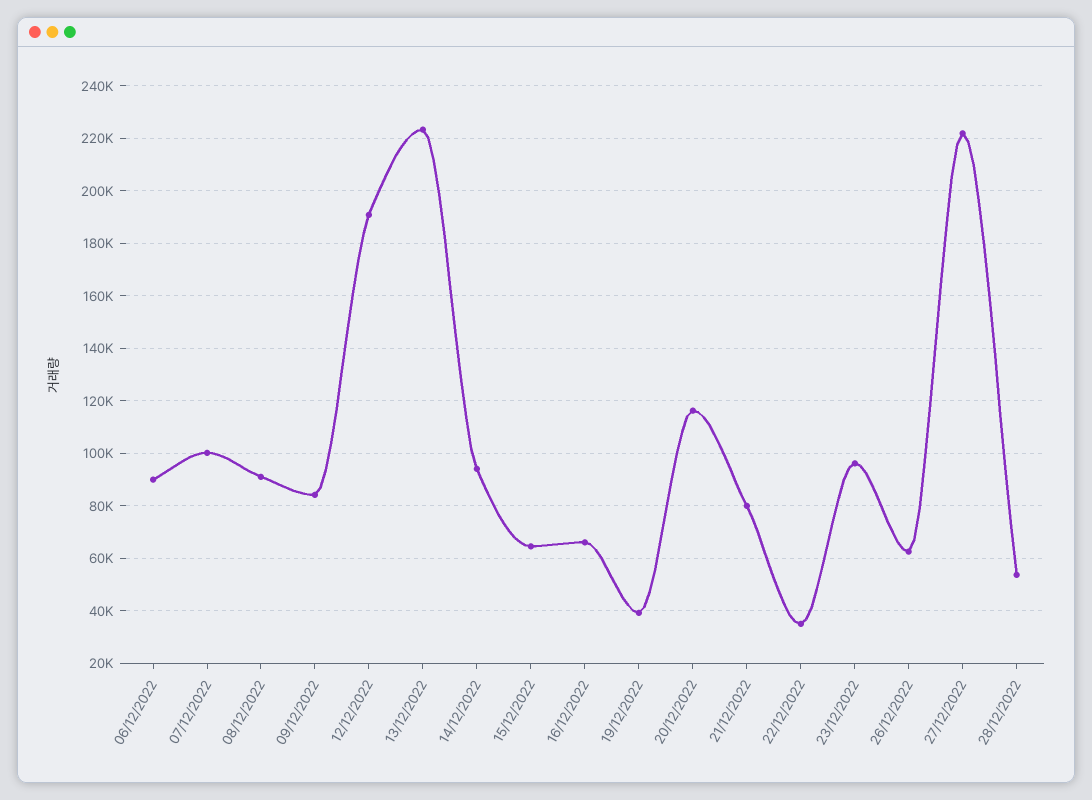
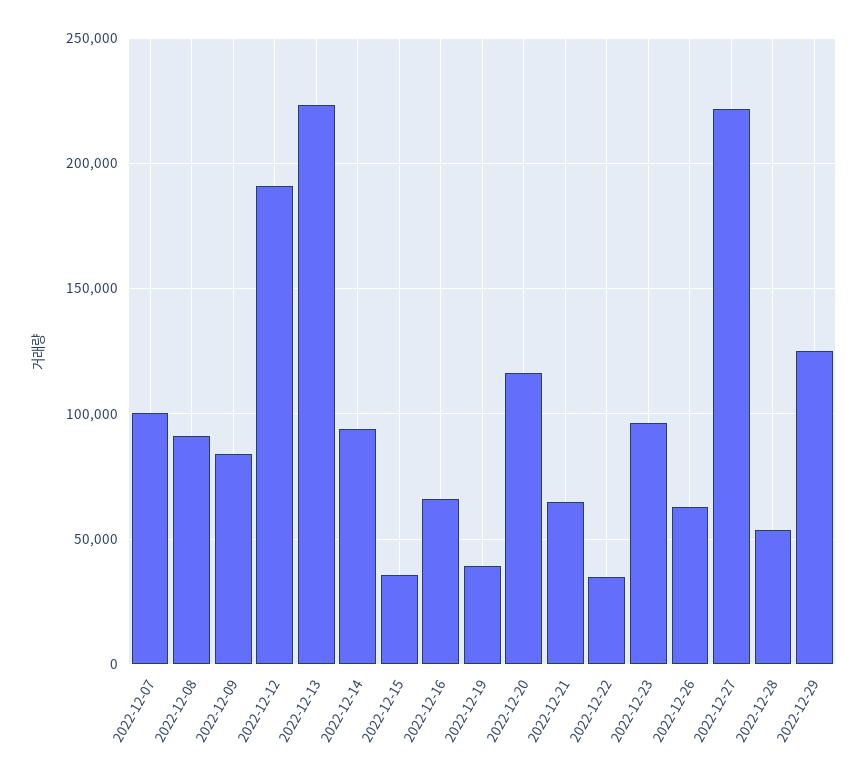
06/12/2022: 90000 -> none
15/12/2022: 65000 -> 35000
21/12/2022: 80000 -> 65000
2022-12-29: none -> 125000

